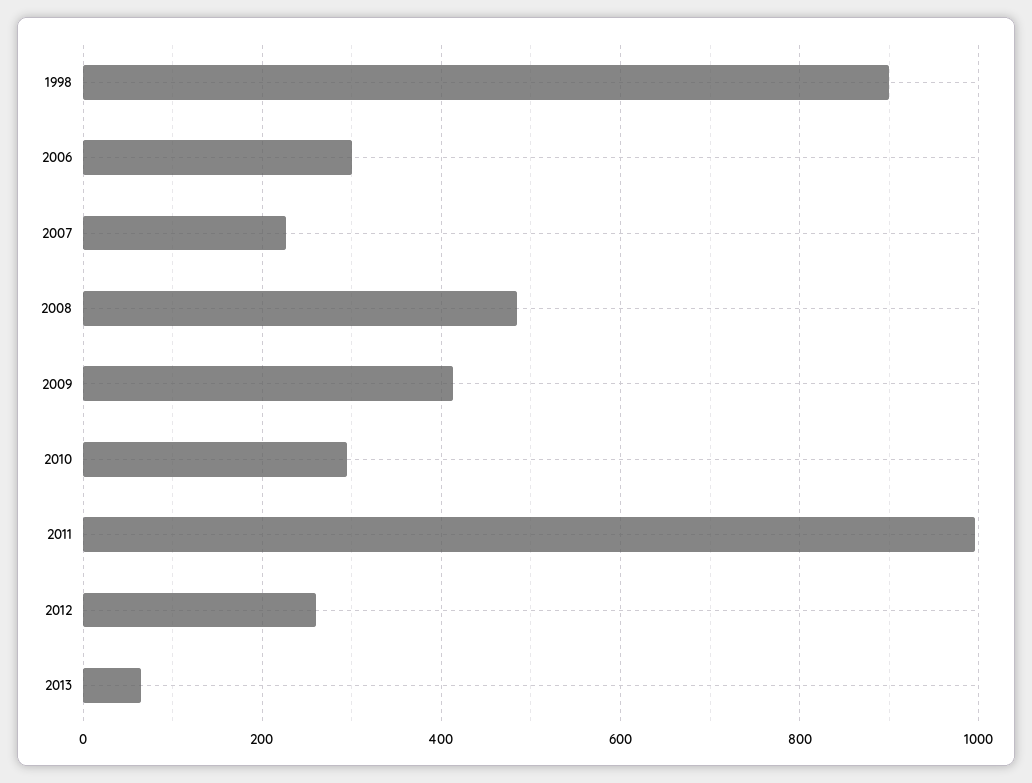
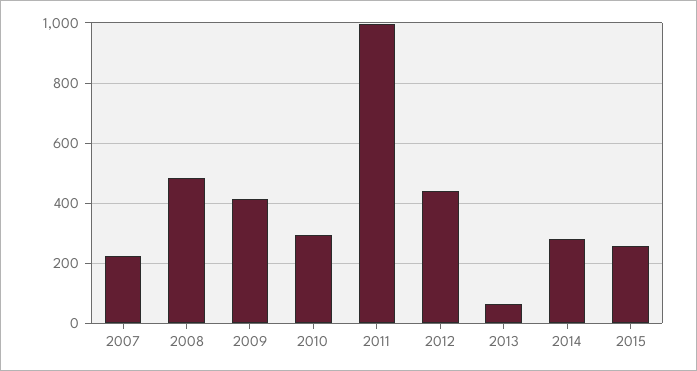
1998: 900 -> none
2006: 300 -> none
2012: 260 -> 440
2014: none -> 280
2015: none -> 260

